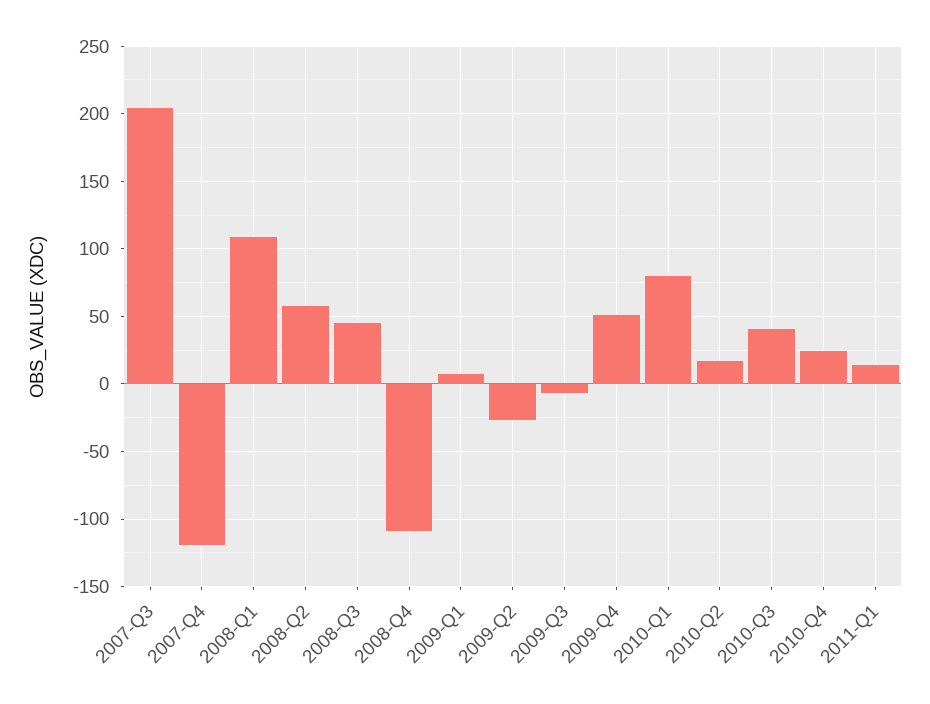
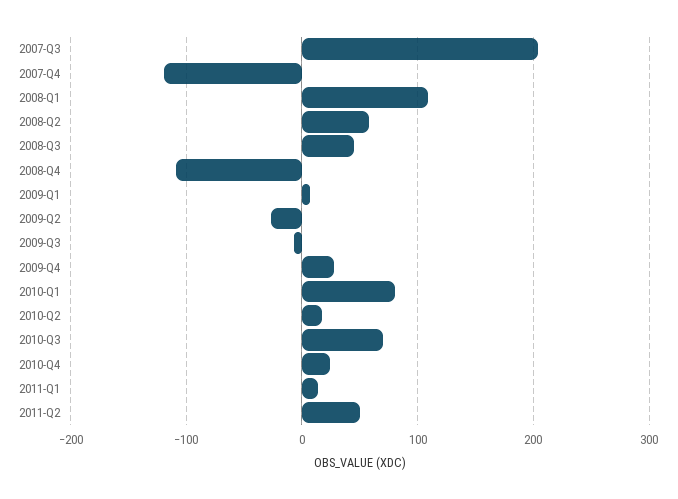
2009-Q4: 50 -> 30
2010-Q3: 40 -> 70
2011-Q2: none -> 50

